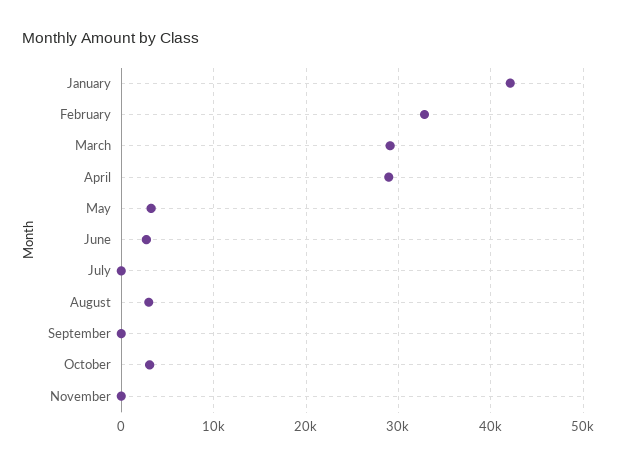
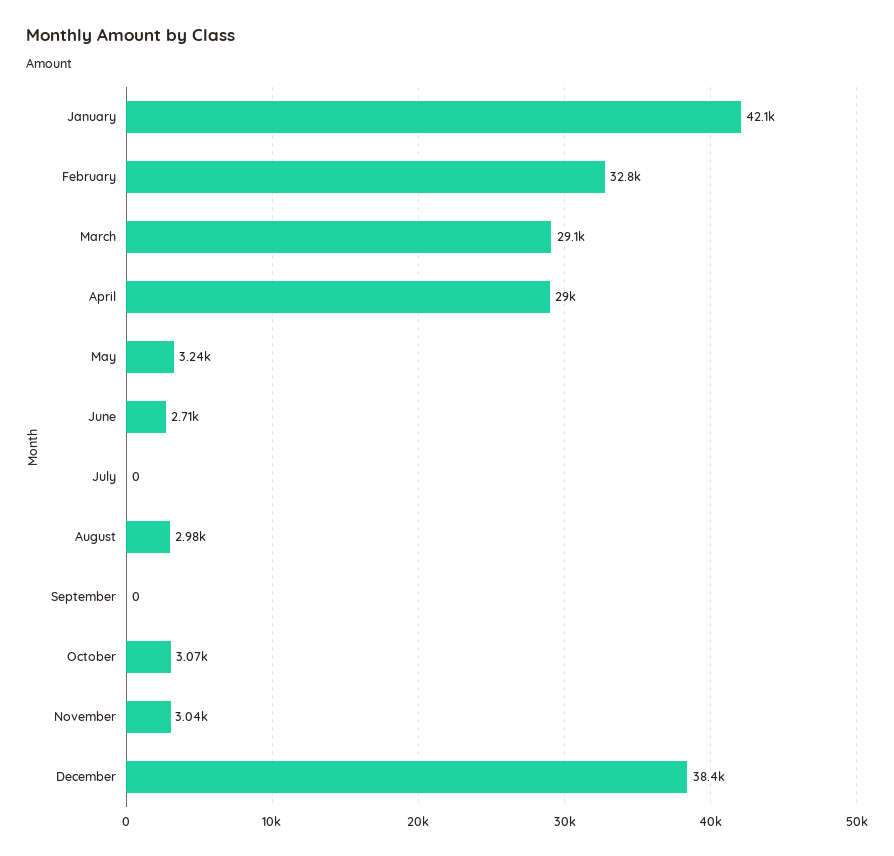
November: 0 -> 3040
December: none -> 38400

